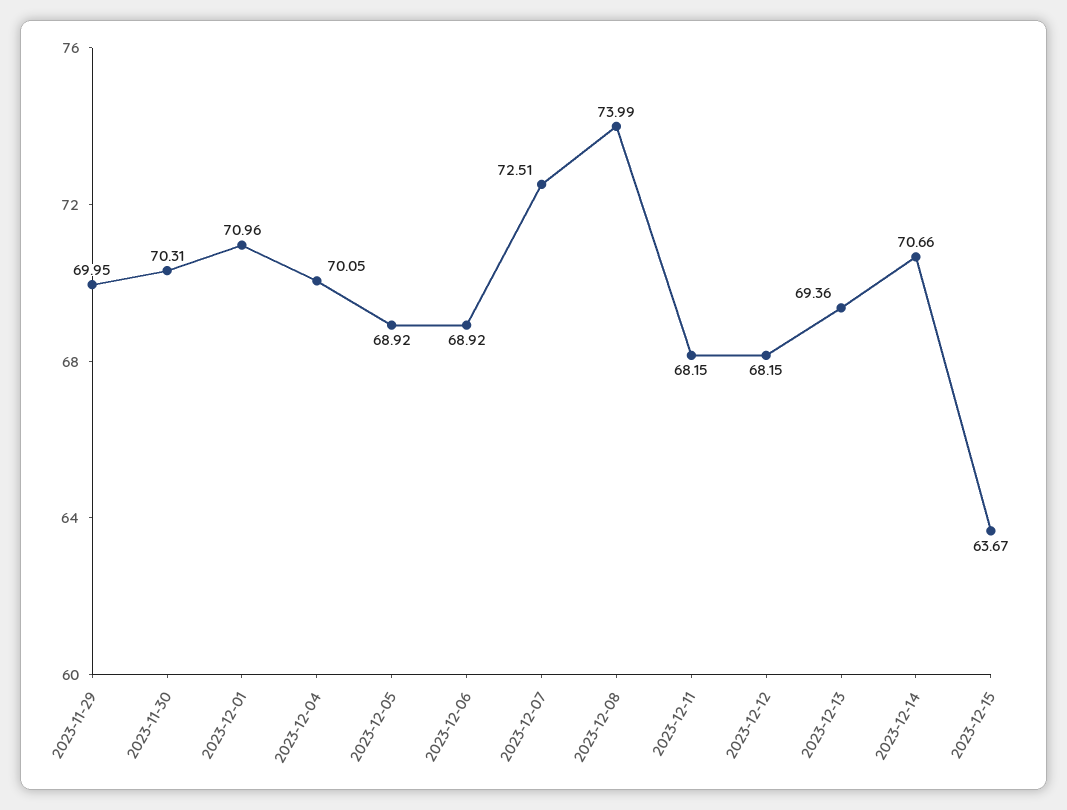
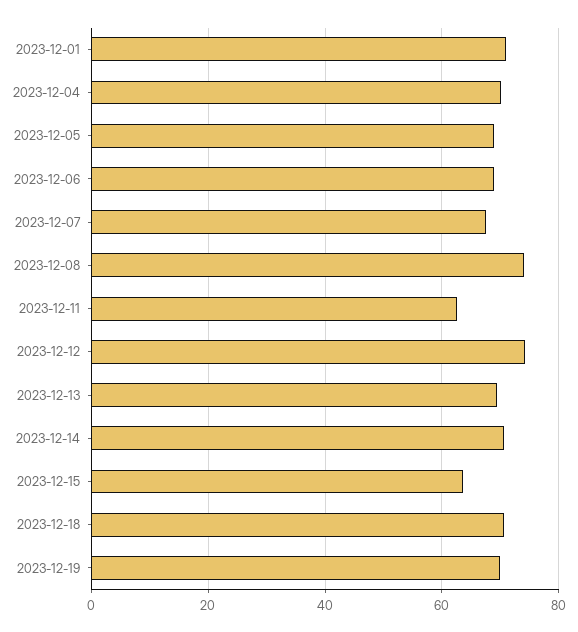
2023-11-29: 69.95 -> none
2023-11-30: 70.31 -> none
2023-12-07: 72.51 -> 68
2023-12-11: 68.15 -> 62
2023-12-12: 68.15 -> 74
2023-12-18: none -> 70
2023-12-19: none -> 70

